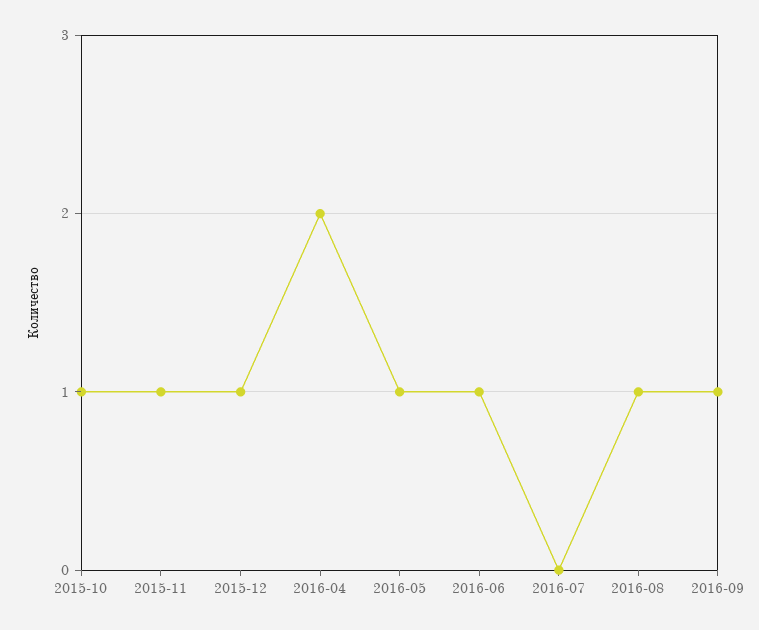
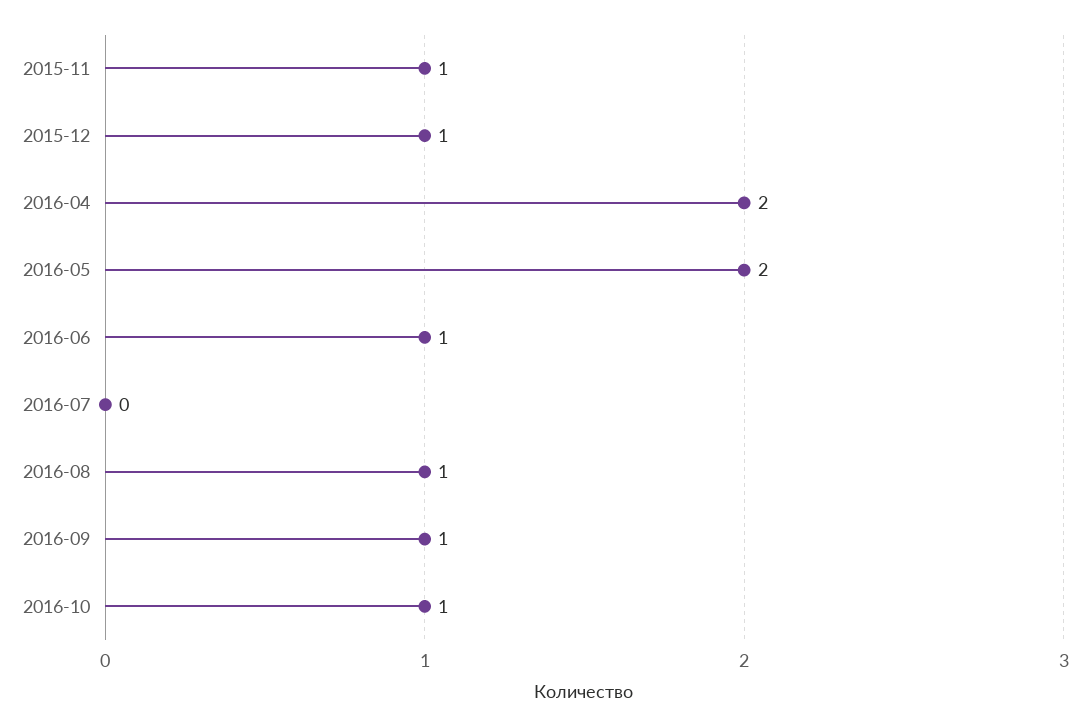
2015-10: 1 -> none
2016-05: 1 -> 2
2016-10: none -> 1

